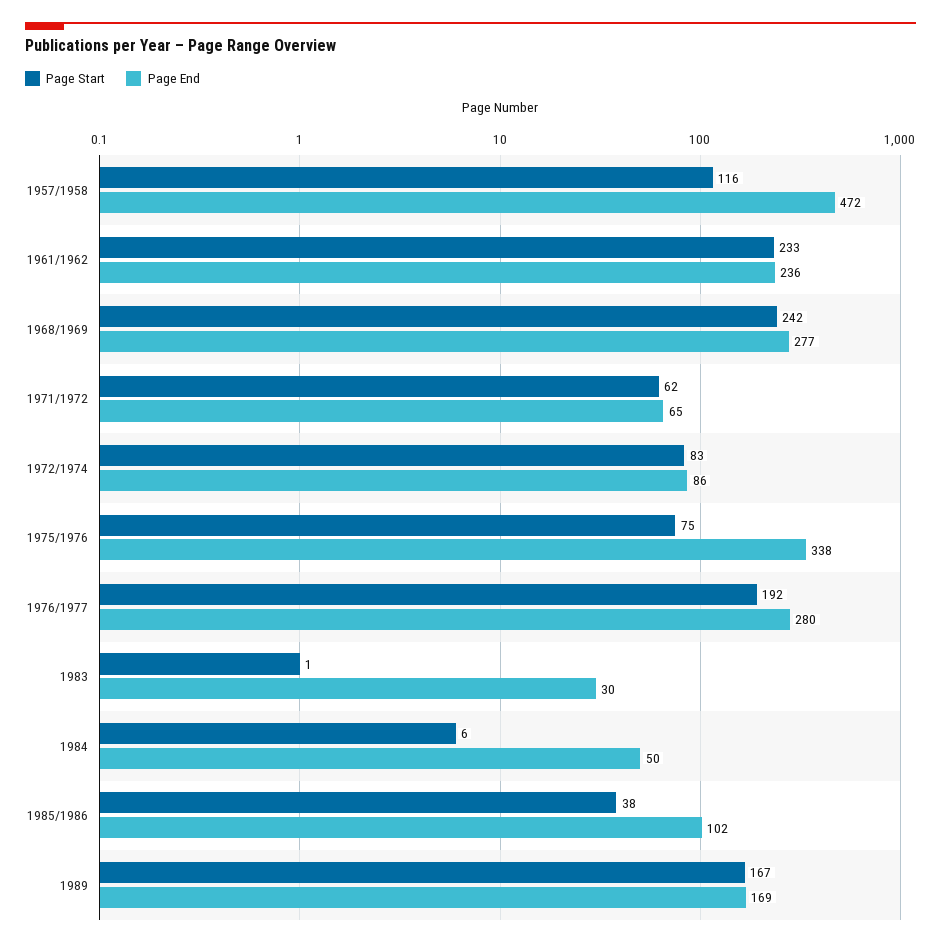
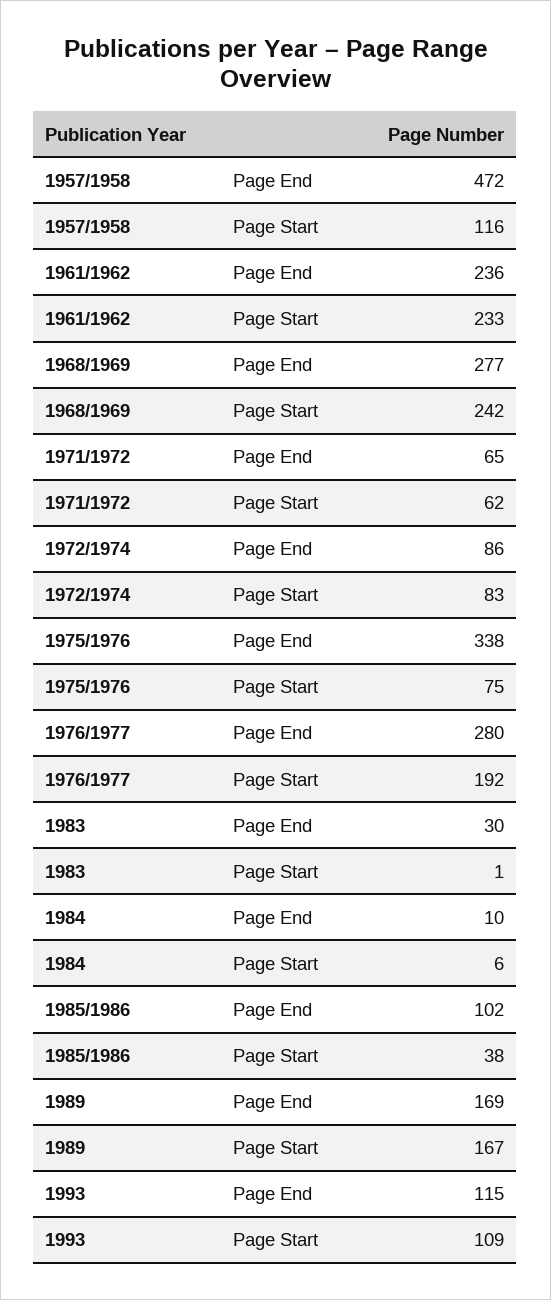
Page End, 1984: 50 -> 10
Page End, 1993: none -> 115
Page Start, 1993: none -> 109

